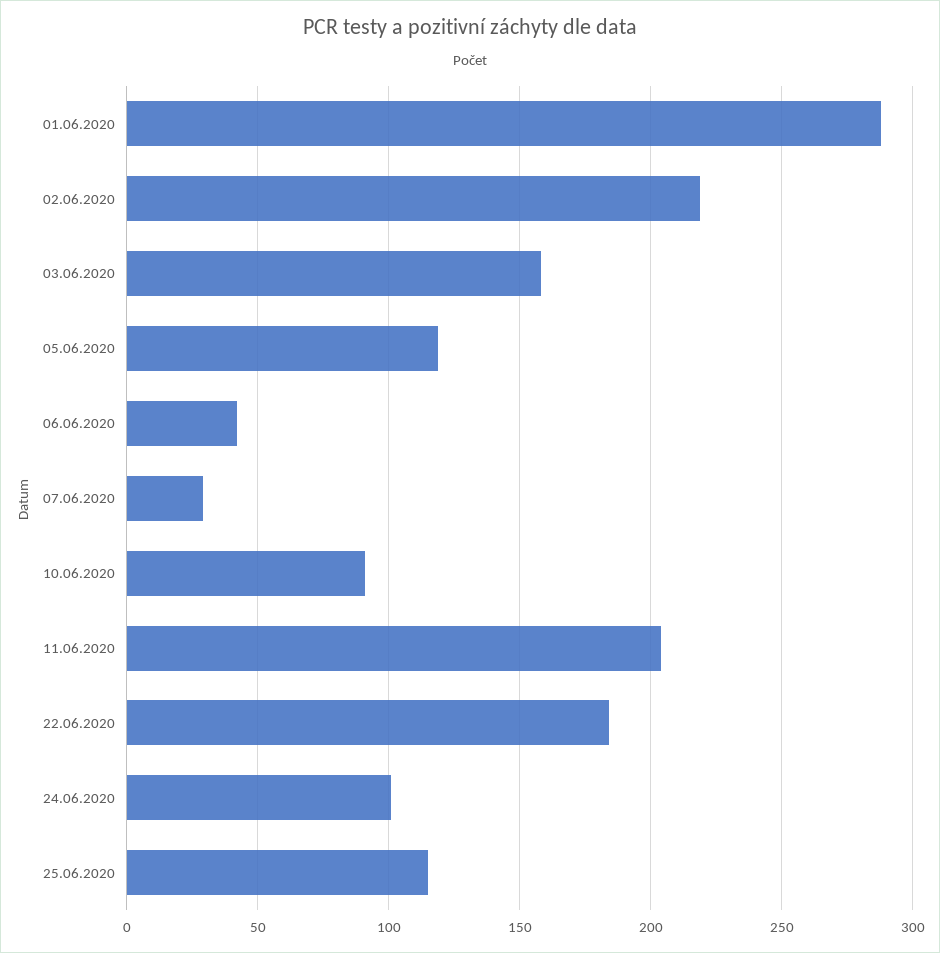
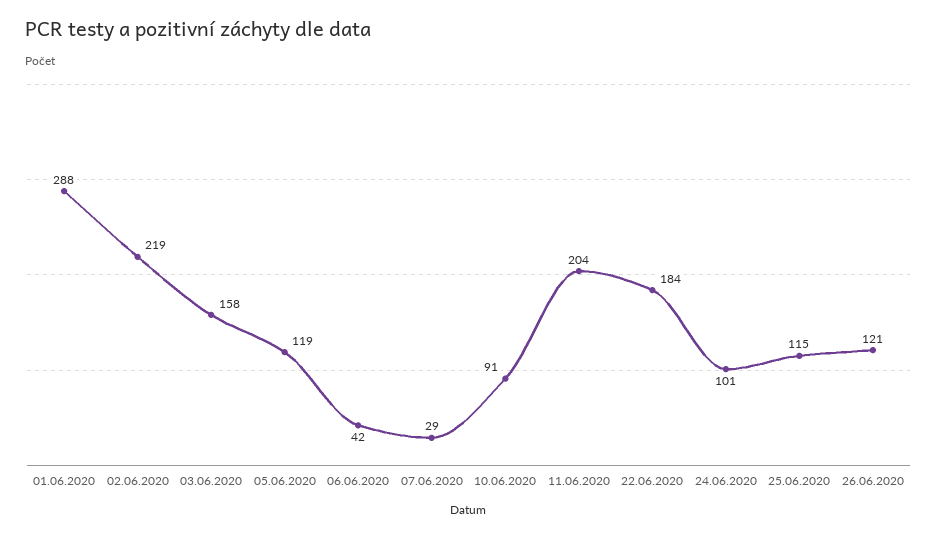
26.06.2020: none -> 121

